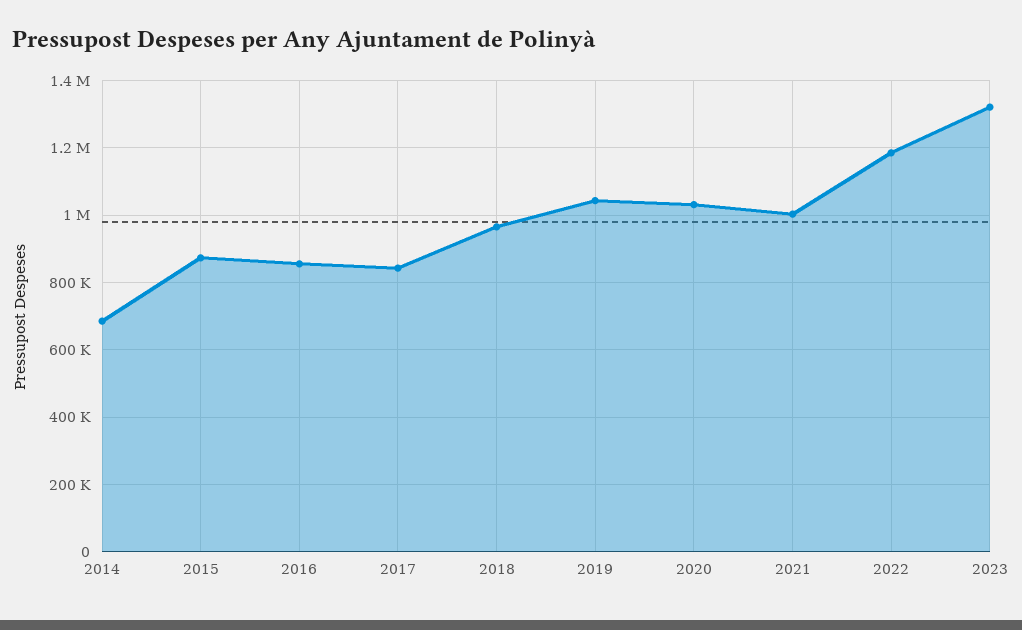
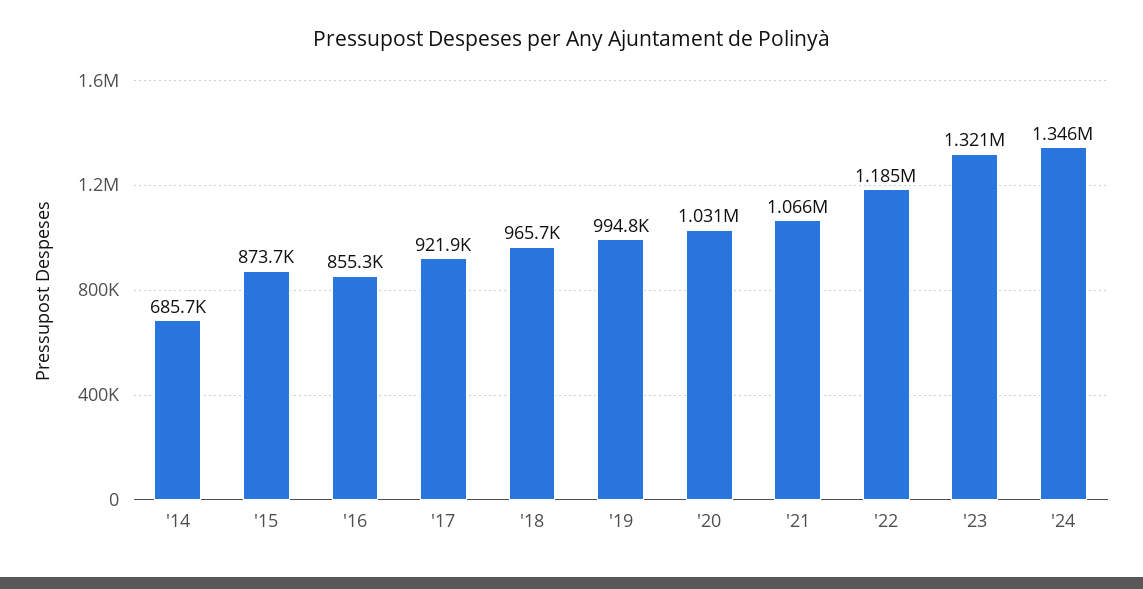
2017: 840000 -> 921900
2019: 1040000 -> 994800
2021: 1000000 -> 1066000
'24: none -> 1346000

